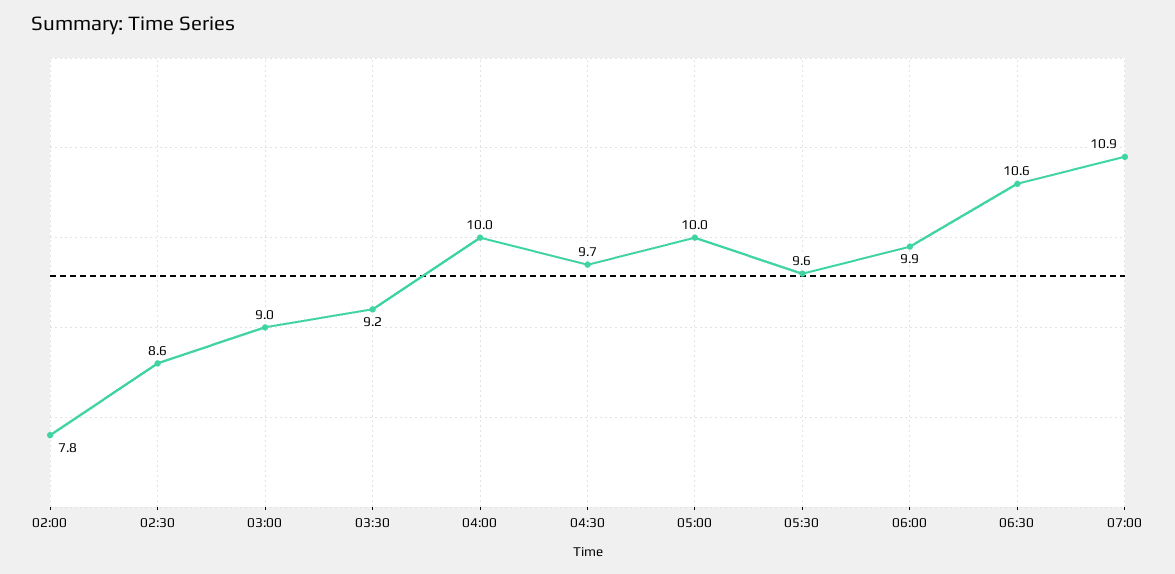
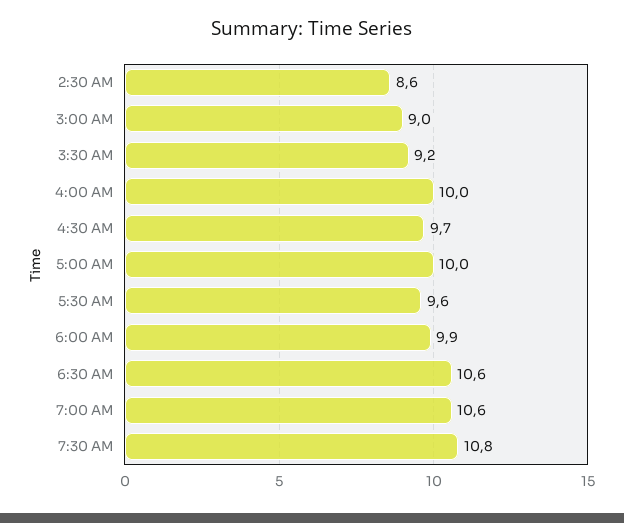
02:00: 7.8 -> none
07:00: 10.9 -> 10.6
7:30 AM: none -> 10.8

